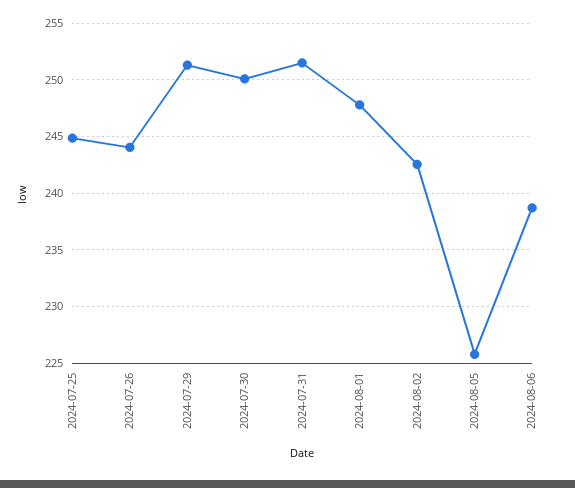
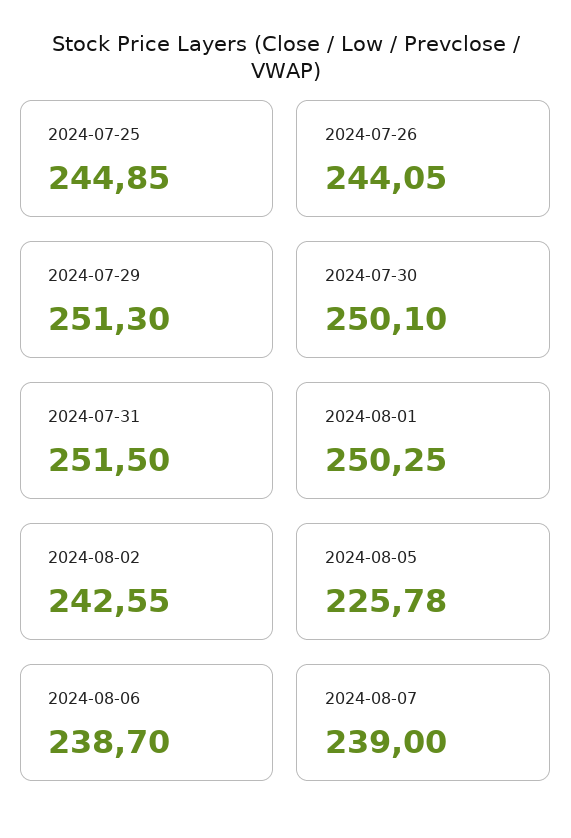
2024-08-01: 248 -> 250.25
2024-08-07: none -> 239

